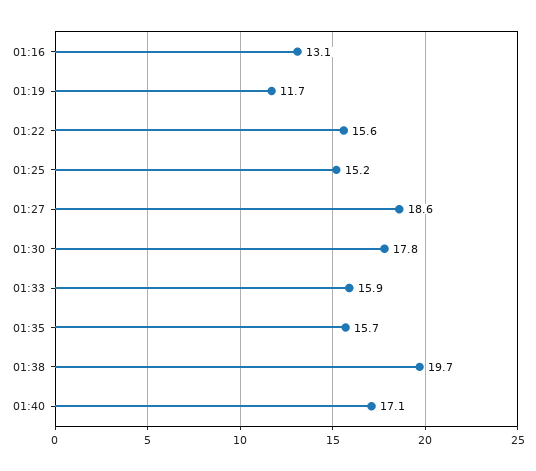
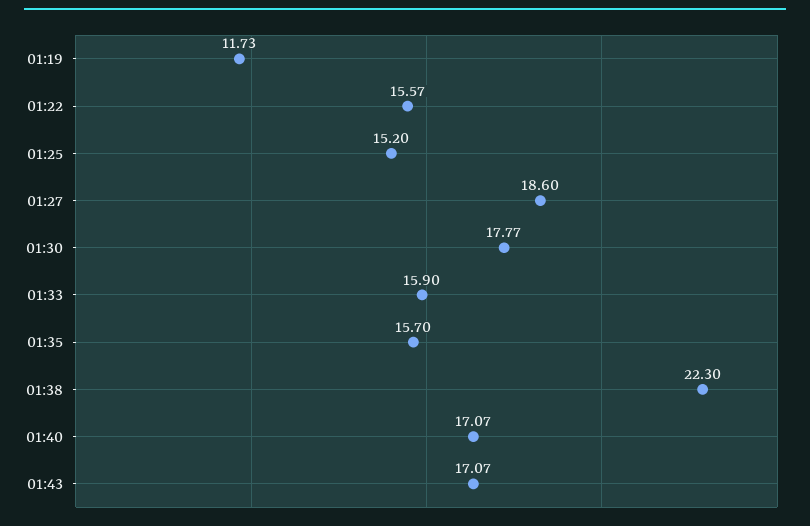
01:16: 13.1 -> none
01:38: 19.7 -> 22.3
01:43: none -> 17.07

